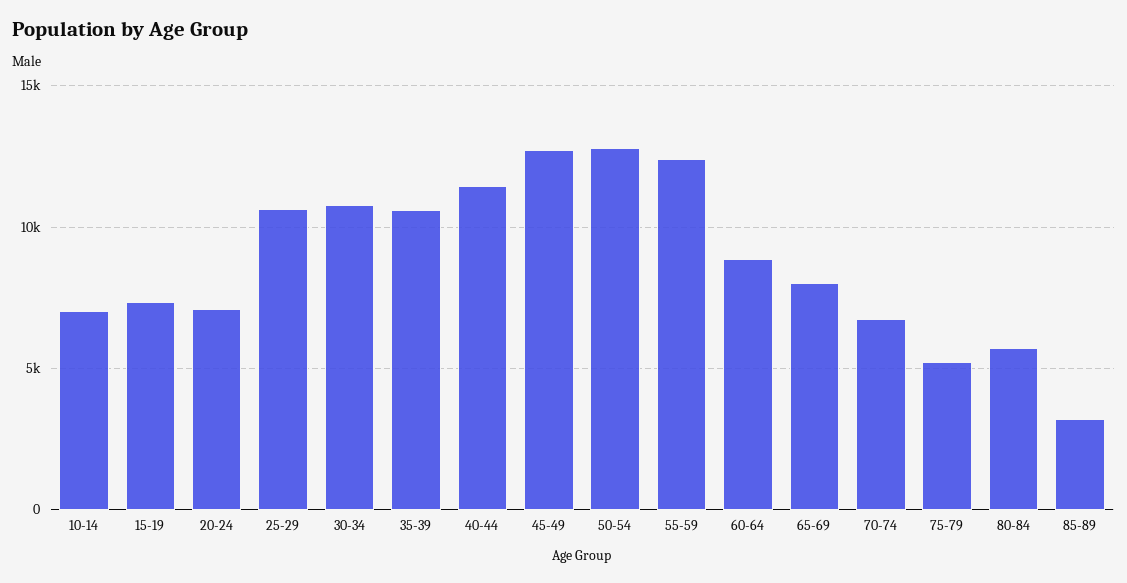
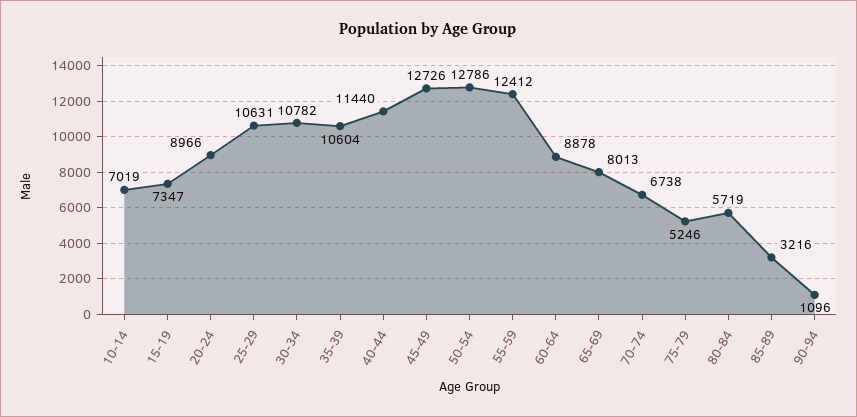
20-24: 7000 -> 8966
90-94: none -> 1096

